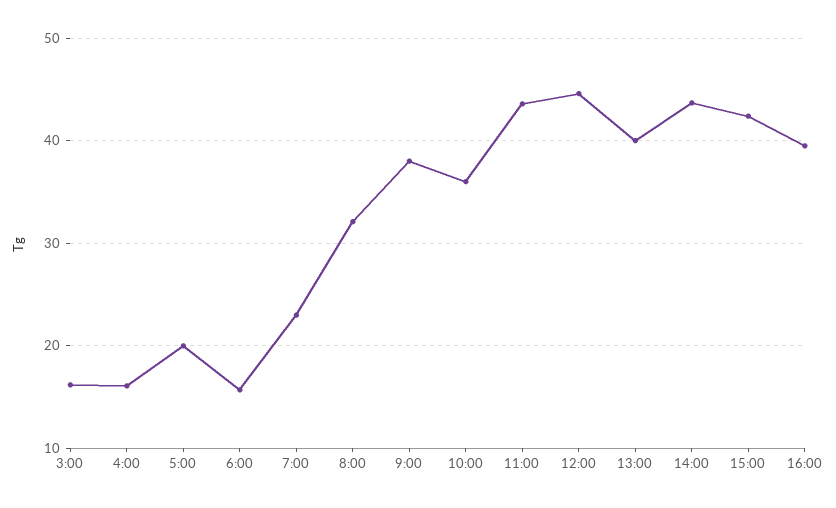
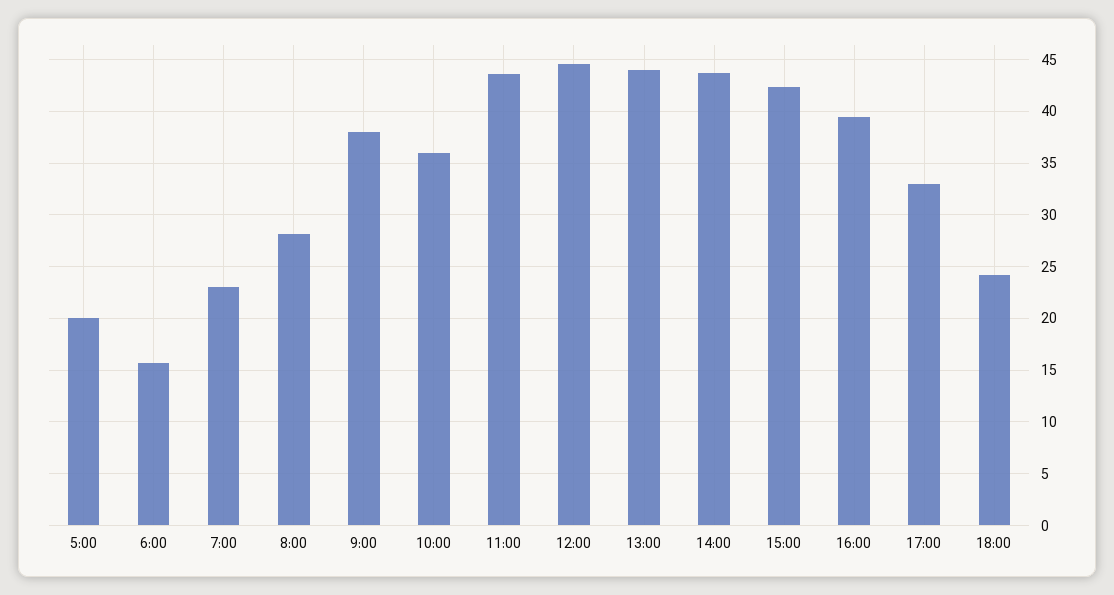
3:00: 16 -> none
4:00: 16 -> none
8:00: 32 -> 28
13:00: 40 -> 44
17:00: none -> 33
18:00: none -> 24

